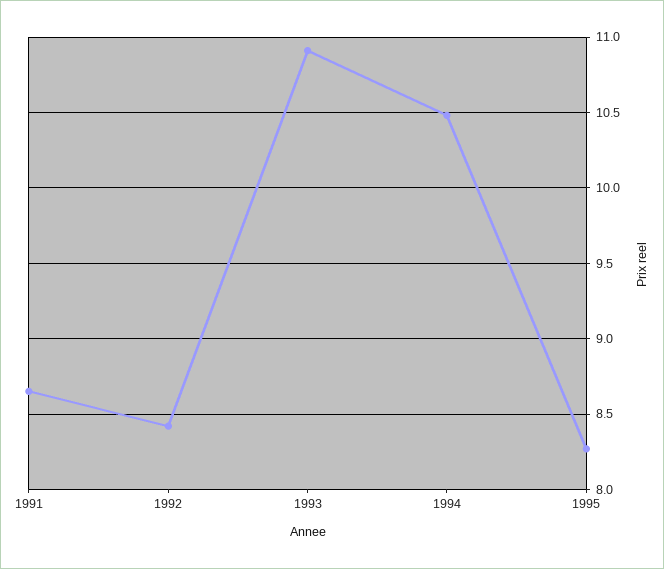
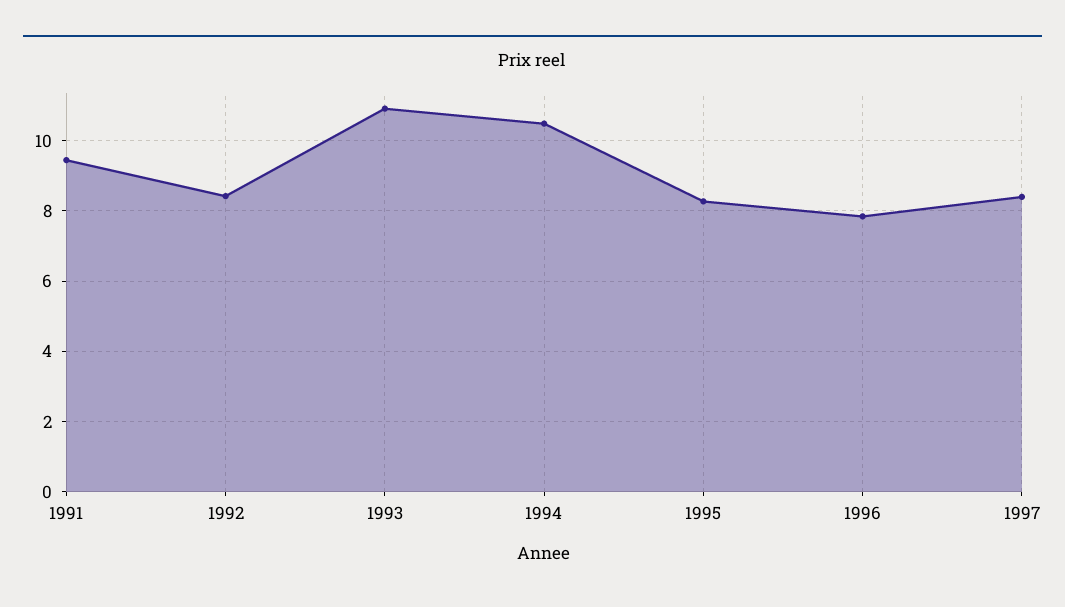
1991: 8.65 -> 9.4
1996: none -> 7.8
1997: none -> 8.4

